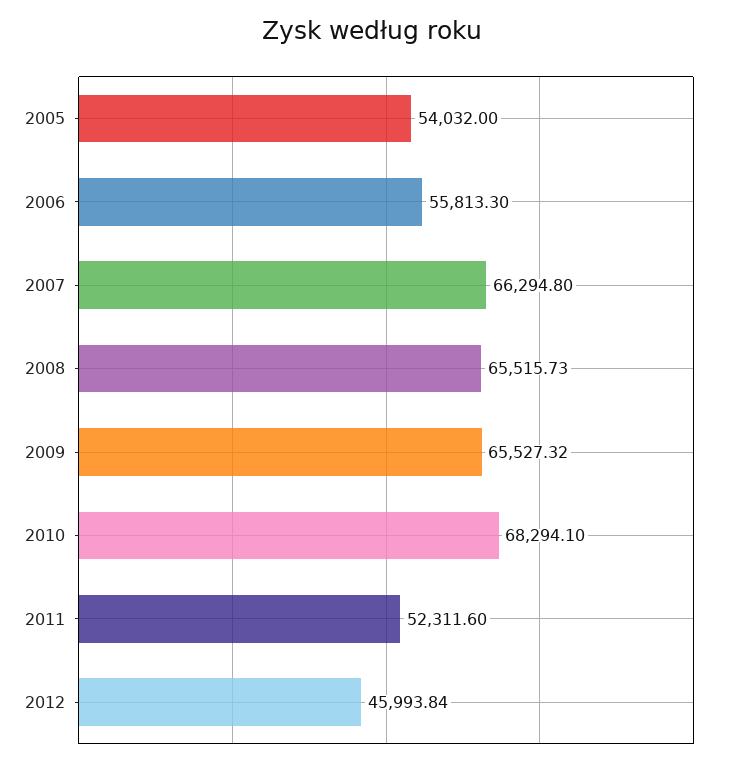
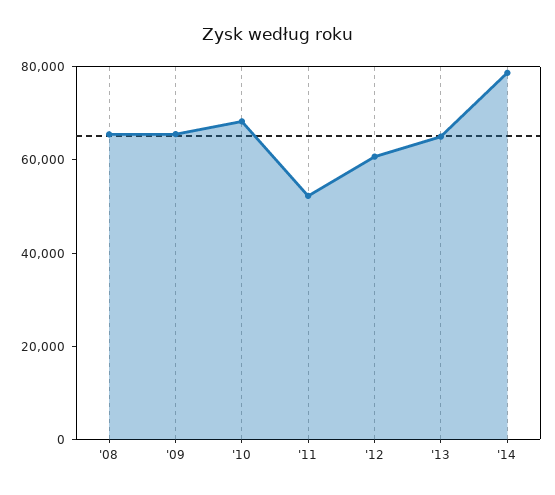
2005: 54032 -> none
2006: 55813.3 -> none
2007: 66294.8 -> none
2012: 45993.84 -> 60000
'13: none -> 65000
'14: none -> 80000

